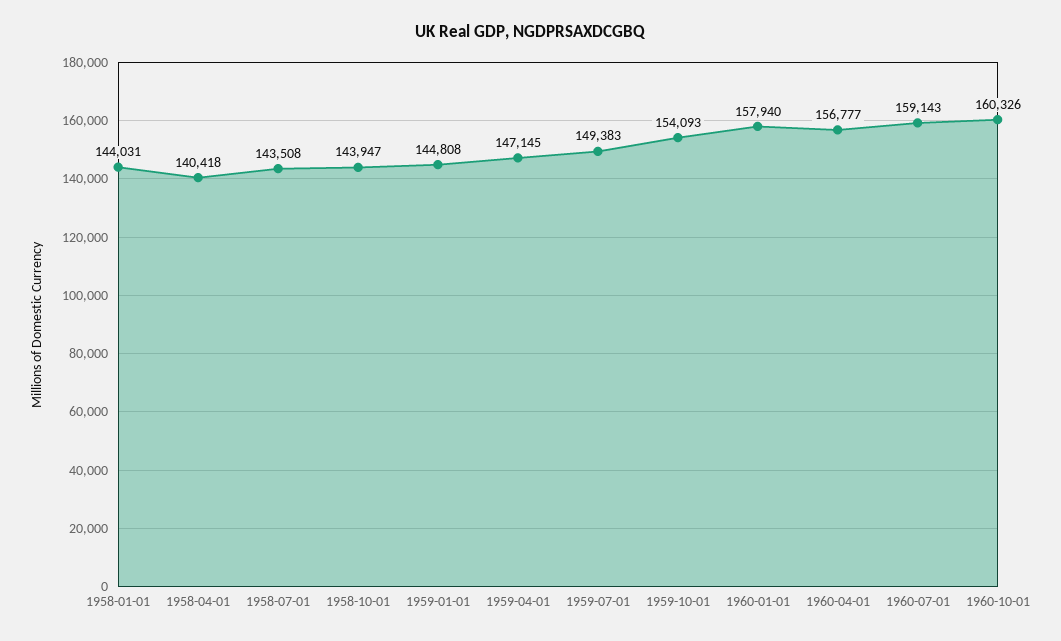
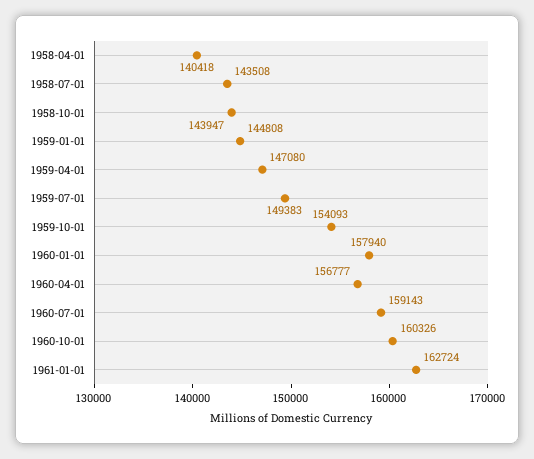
1958-01-01: 144031 -> none
1959-04-01: 147145 -> 147080
1961-01-01: none -> 162724

